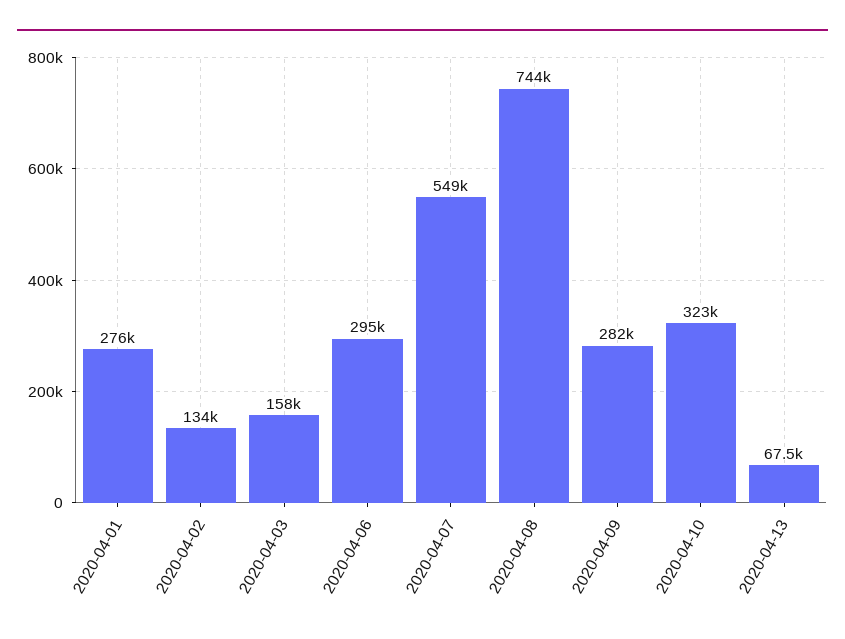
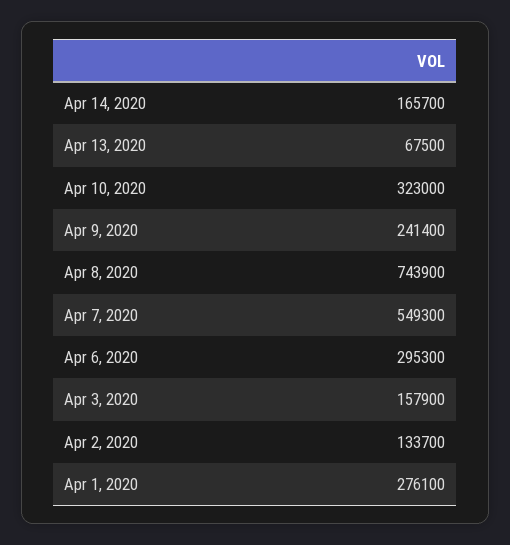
2020-04-09: 282000 -> 241400
Apr 14, 2020: none -> 165700

